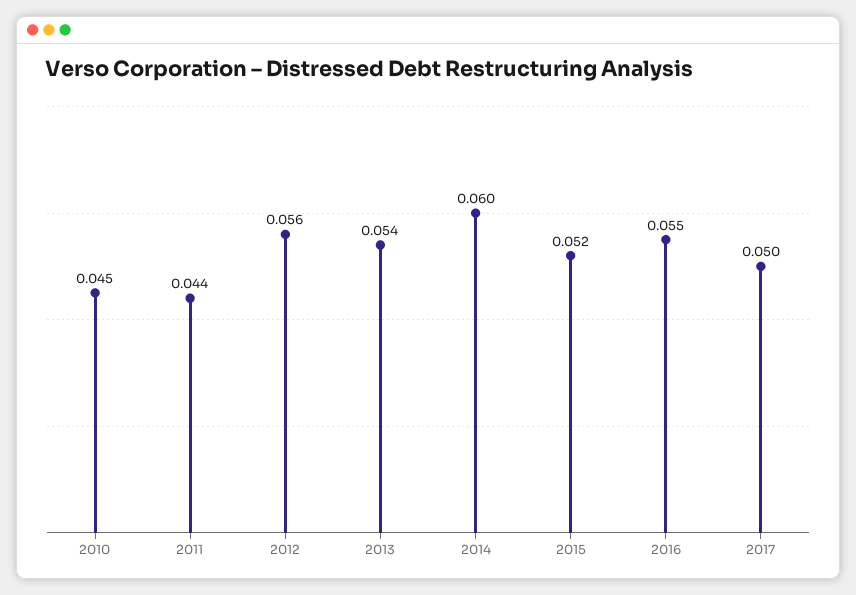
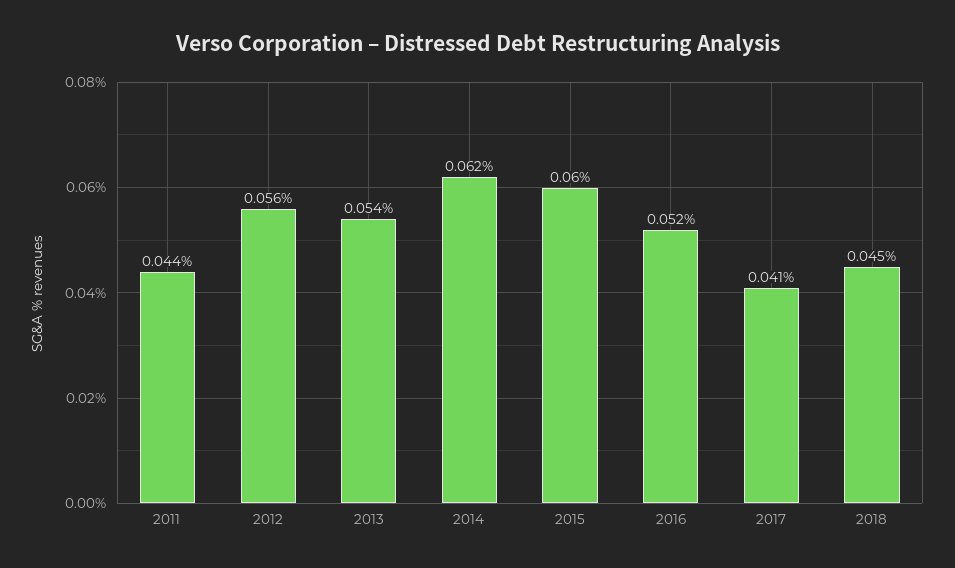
2010: 0.045 -> none
2014: 0.06 -> 0.062
2015: 0.052 -> 0.06
2016: 0.055 -> 0.052
2017: 0.05 -> 0.041
2018: none -> 0.045

